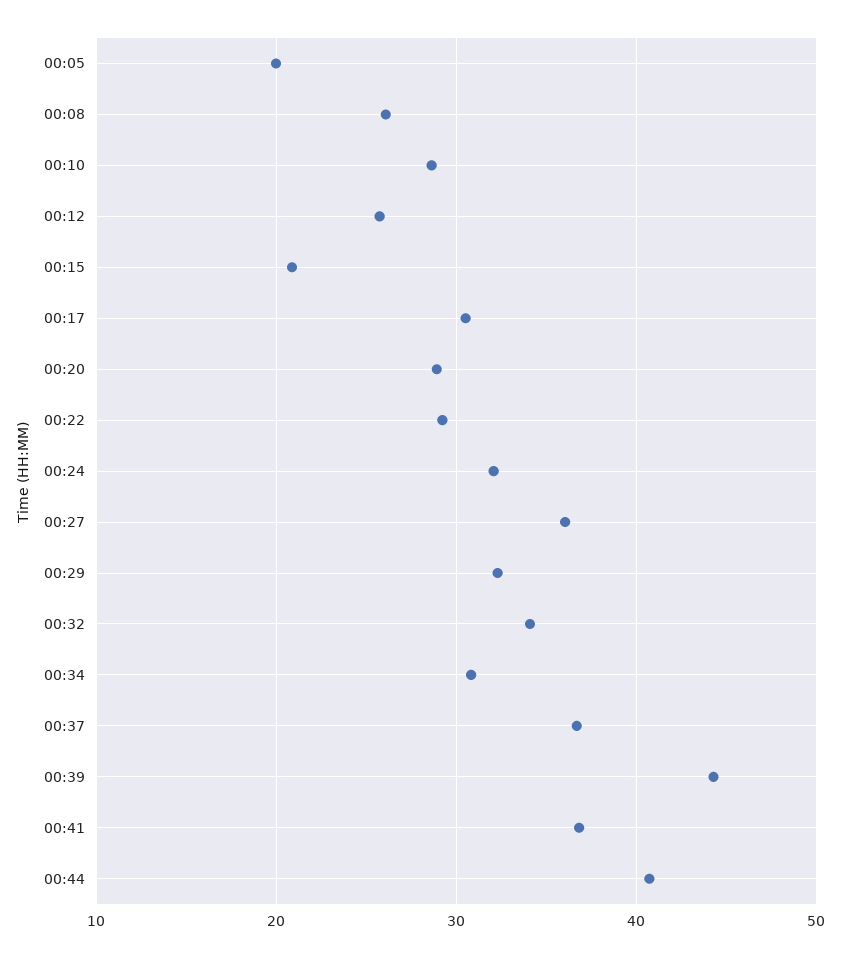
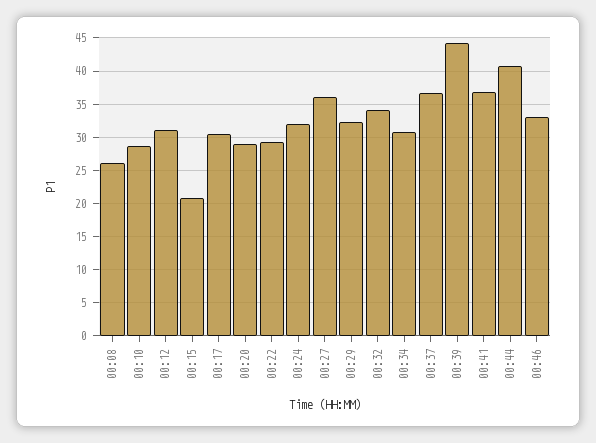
00:05: 20 -> none
00:12: 26 -> 31
00:46: none -> 33

